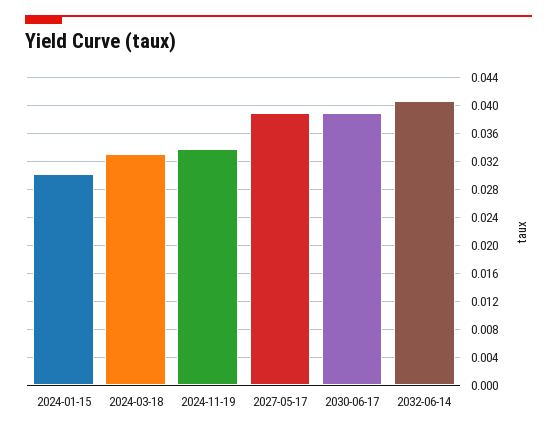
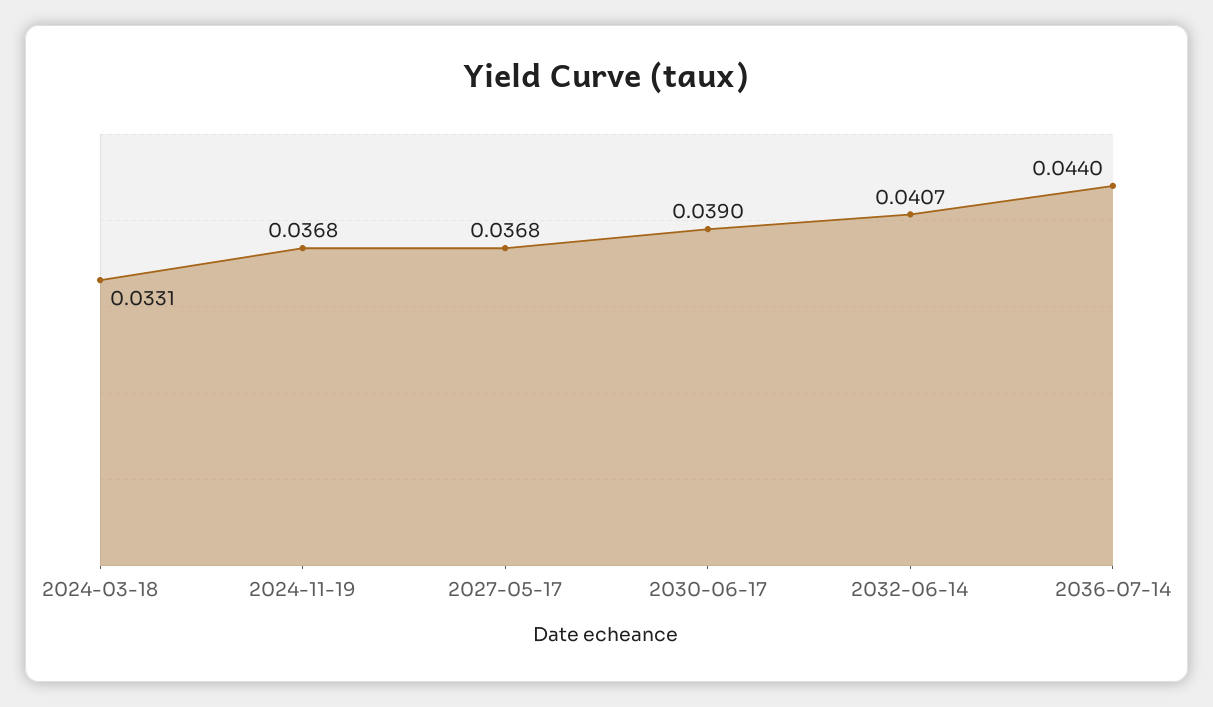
2024-01-15: 0.03 -> none
2024-11-19: 0.034 -> 0.0368
2027-05-17: 0.039 -> 0.0368
2036-07-14: none -> 0.044

